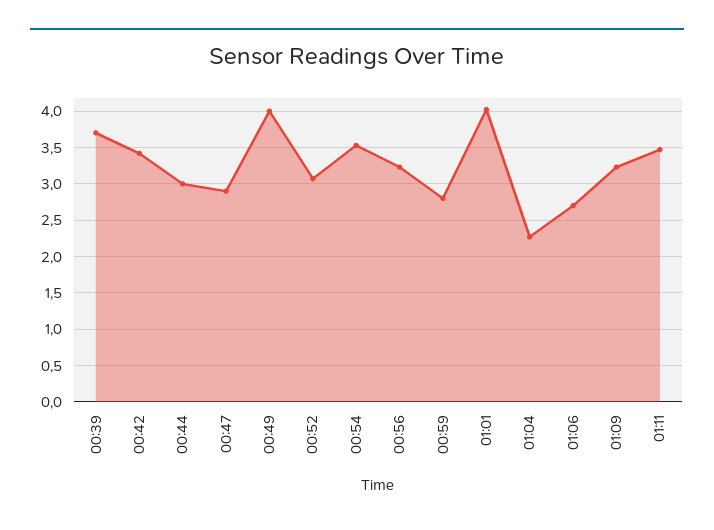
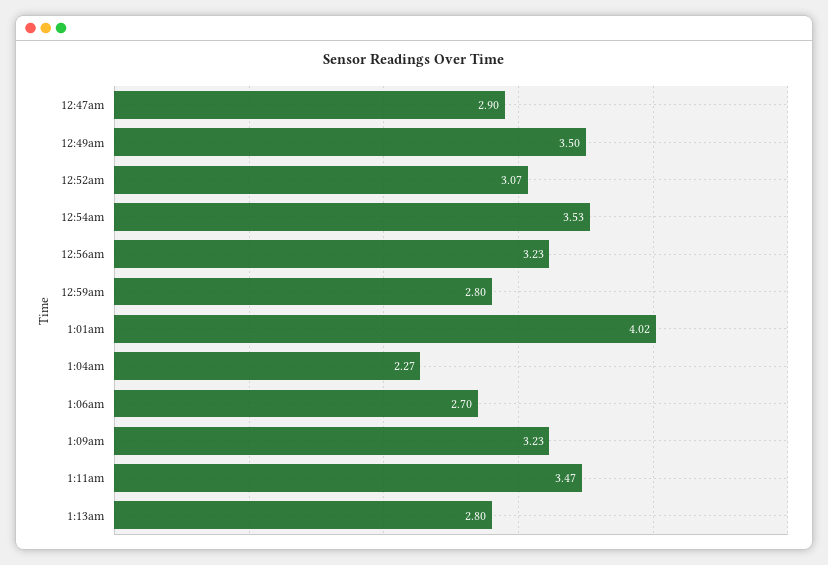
00:39: 3.7 -> none
00:42: 3.4 -> none
00:44: 3 -> none
00:49: 4 -> 3.5
1:13am: none -> 2.8

